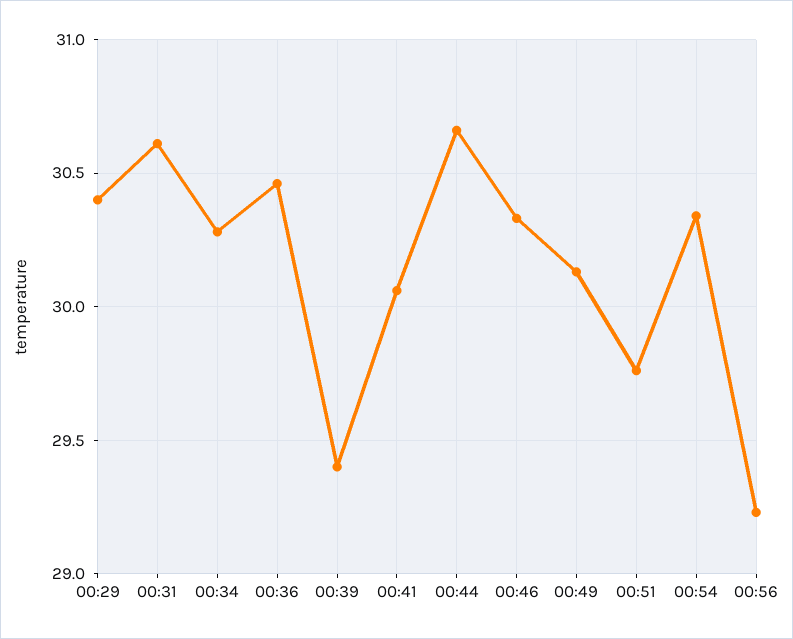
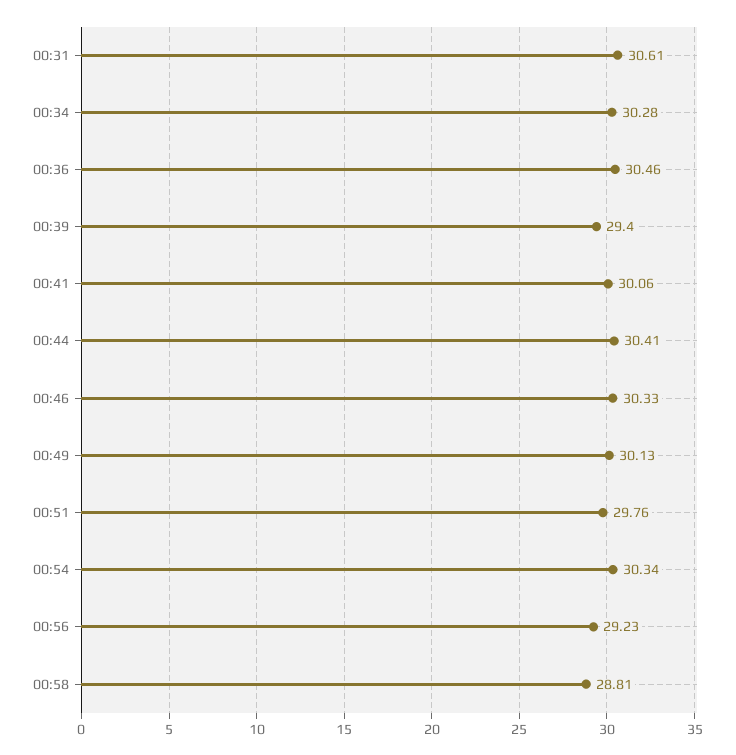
00:29: 30.4 -> none
00:44: 30.65 -> 30.41
00:58: none -> 28.81

